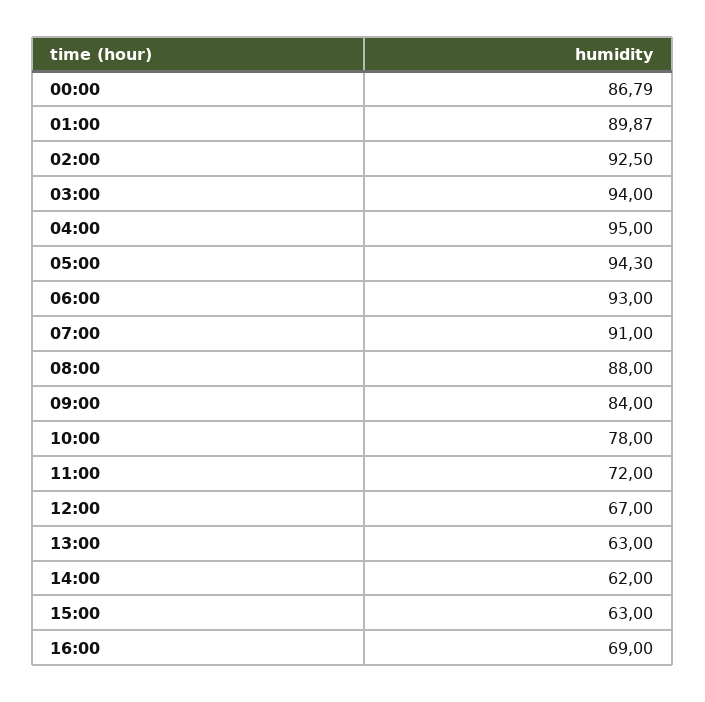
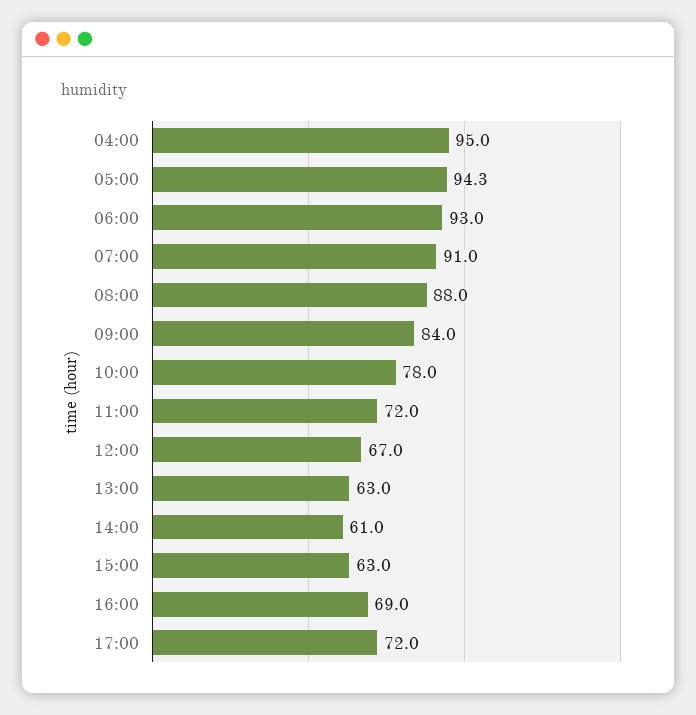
00:00: 86.79 -> none
01:00: 89.87 -> none
02:00: 92.5 -> none
03:00: 94 -> none
14:00: 62 -> 61
17:00: none -> 72

